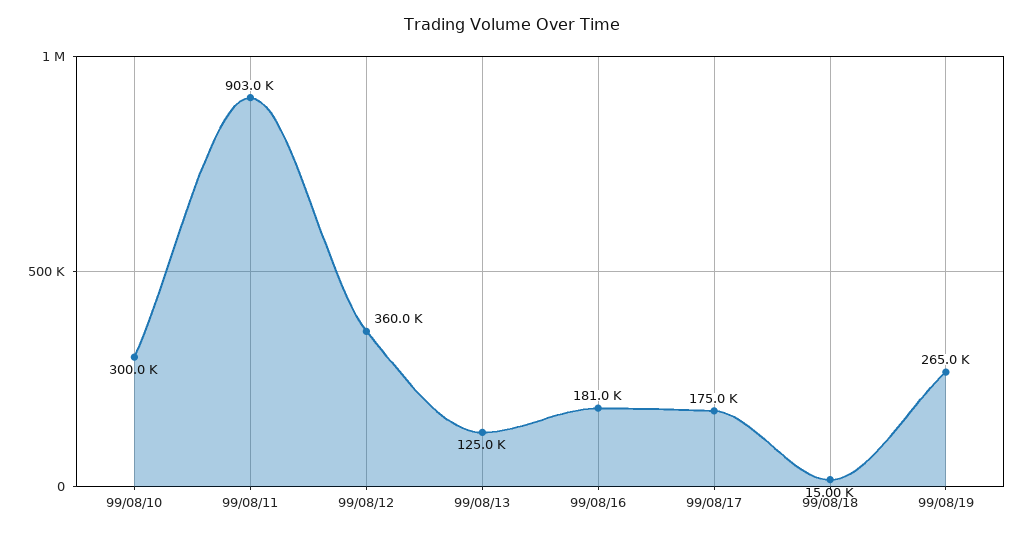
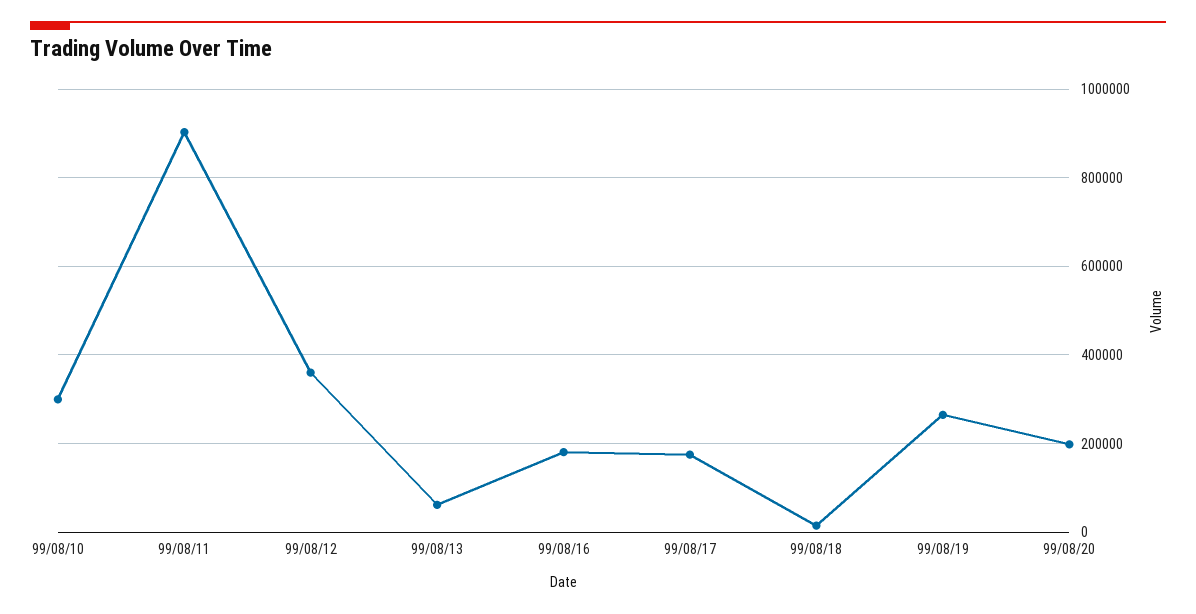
99/08/13: 125000 -> 60000
99/08/20: none -> 200000

